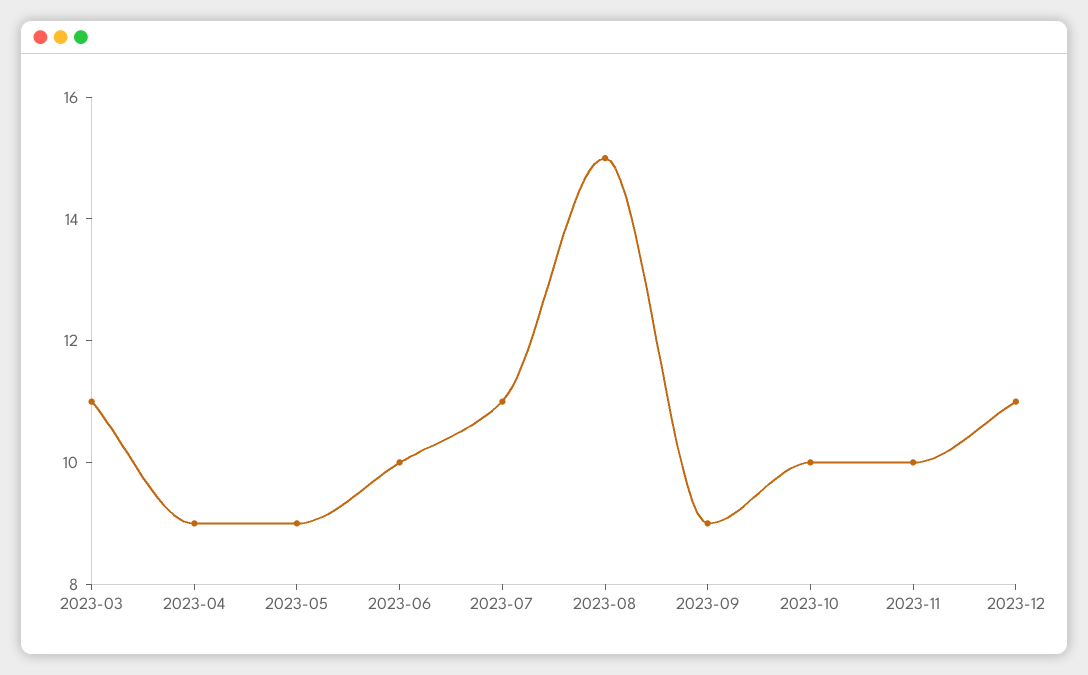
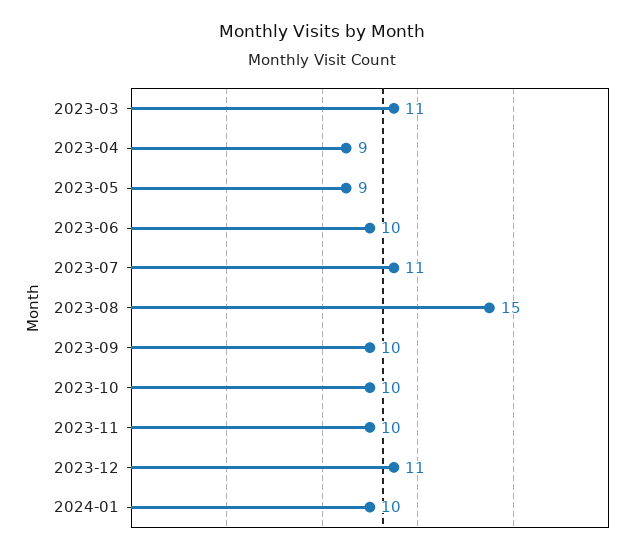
2023-09: 9 -> 10
2024-01: none -> 10

